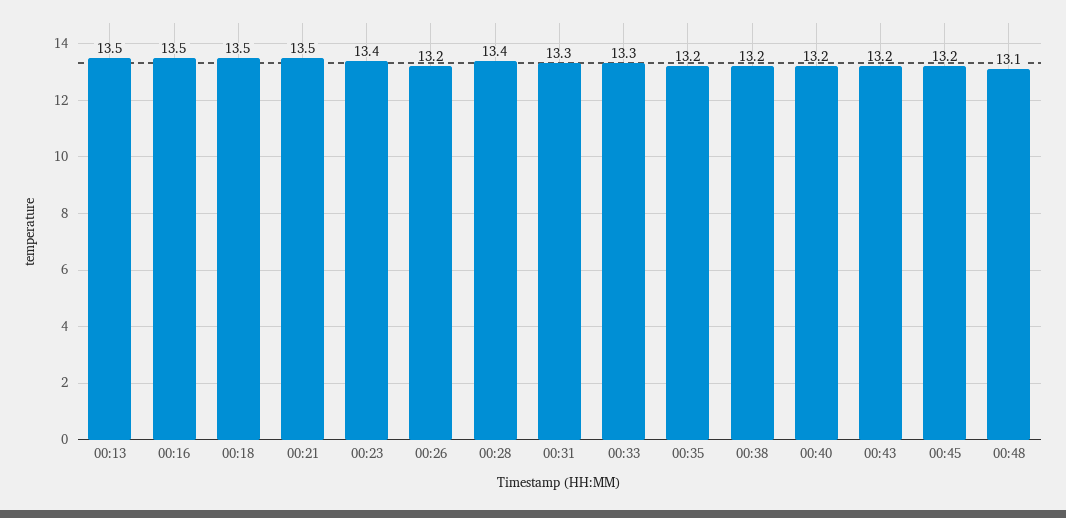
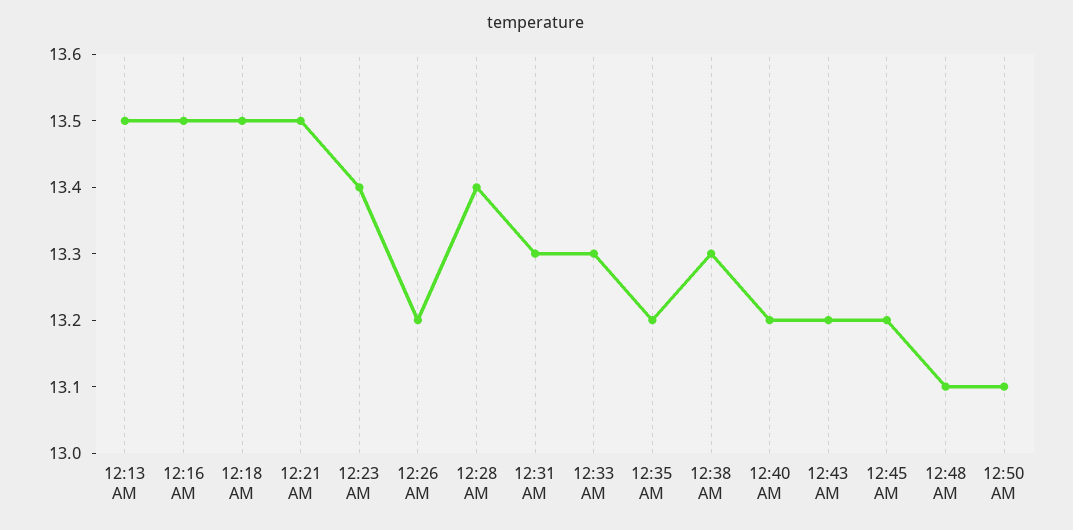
00:38: 13.2 -> 13.3
12:50 AM: none -> 13.1

